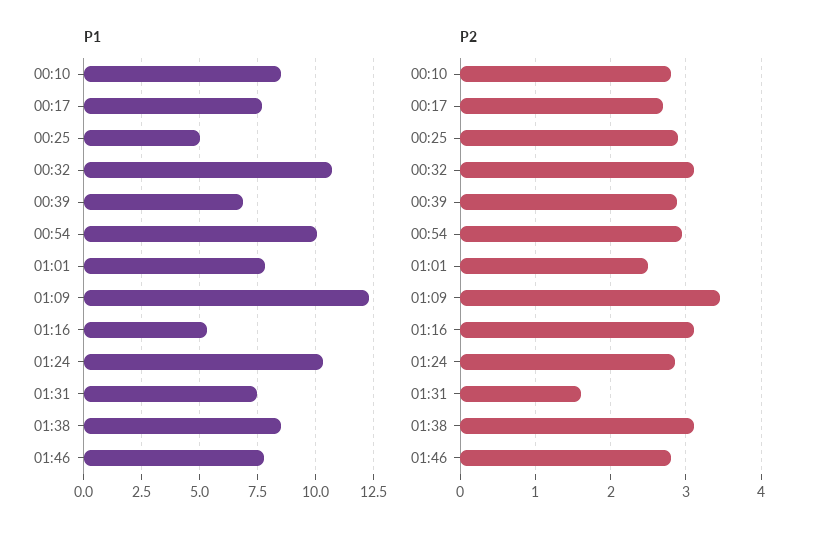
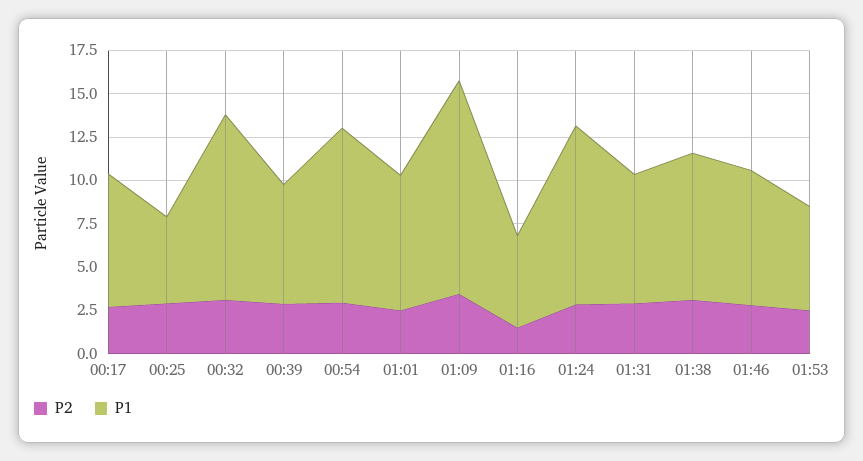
P1, 00:10: 8.5 -> none
P2, 00:10: 2.8 -> none
P2, 01:16: 3.1 -> 1.5
P2, 01:31: 1.6 -> 3
P2, 01:53: none -> 2.5
P1, 01:53: none -> 6

